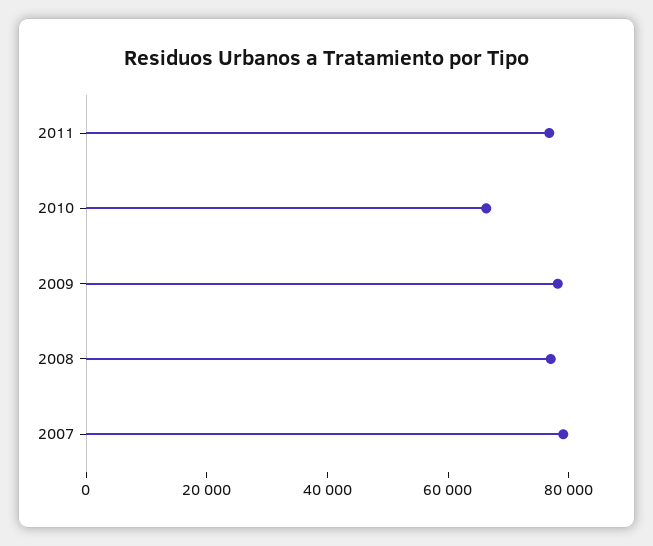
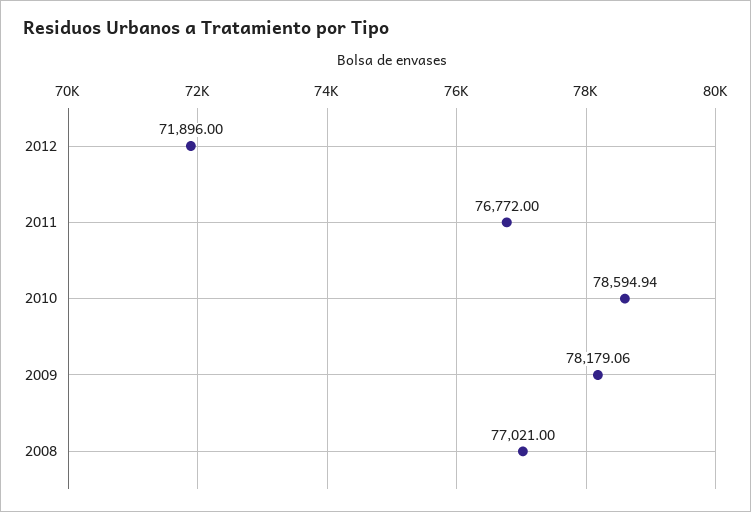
2010: 65000 -> 78594.94
2007: 80000 -> none
2012: none -> 71896

